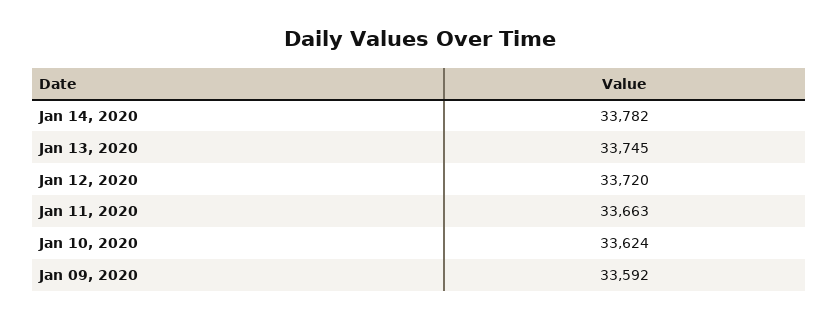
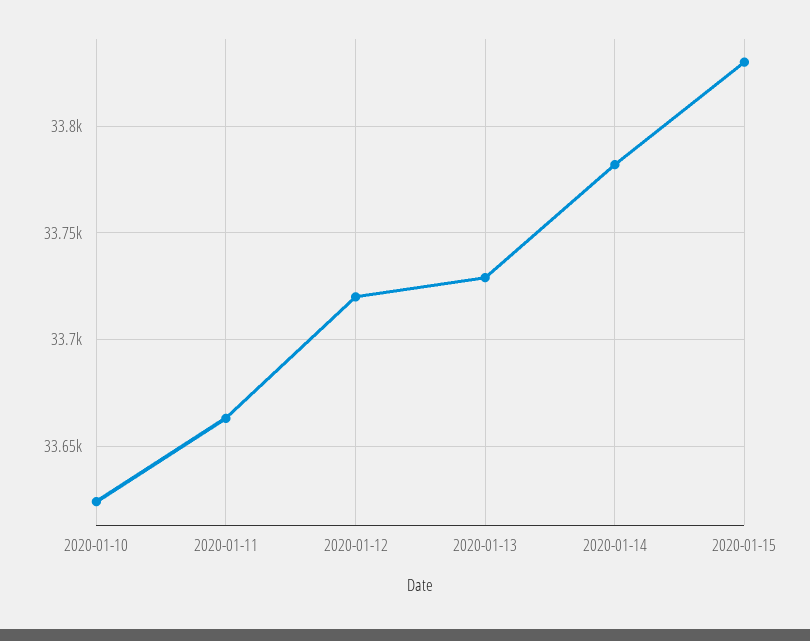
Jan 13, 2020: 33745 -> 33730
Jan 09, 2020: 33592 -> none
2020-01-15: none -> 33830

